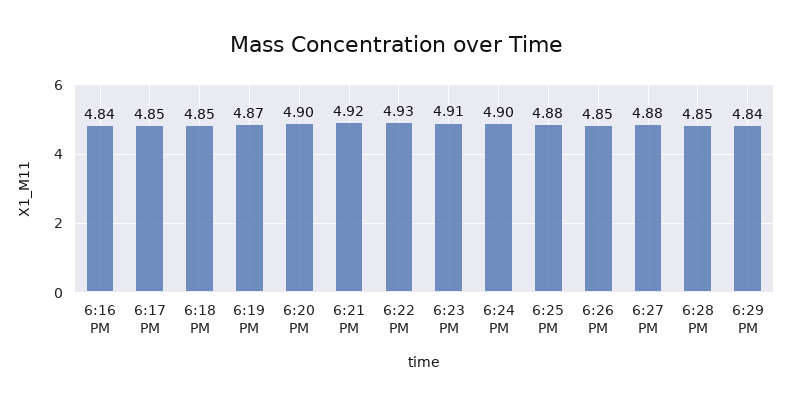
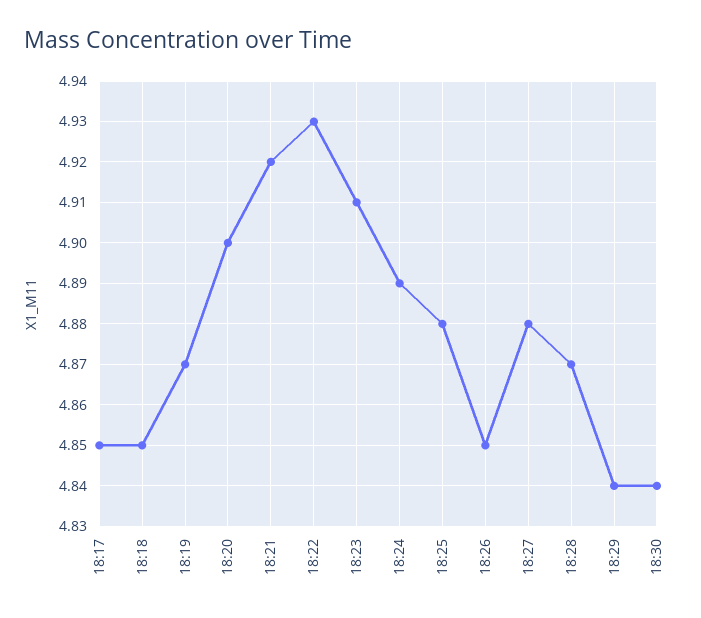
6:16 PM: 4.84 -> none
6:24 PM: 4.9 -> 4.89
6:28 PM: 4.85 -> 4.87
18:30: none -> 4.84

